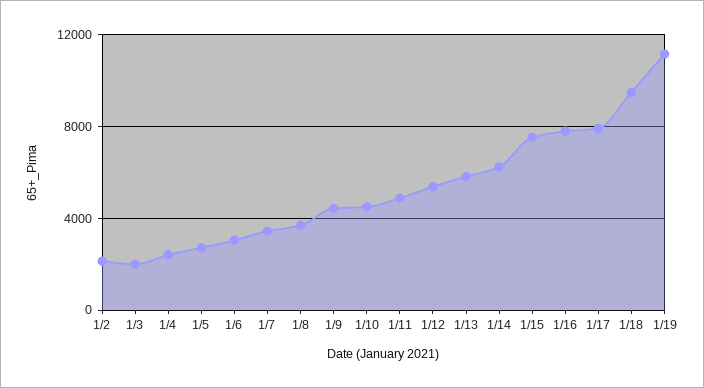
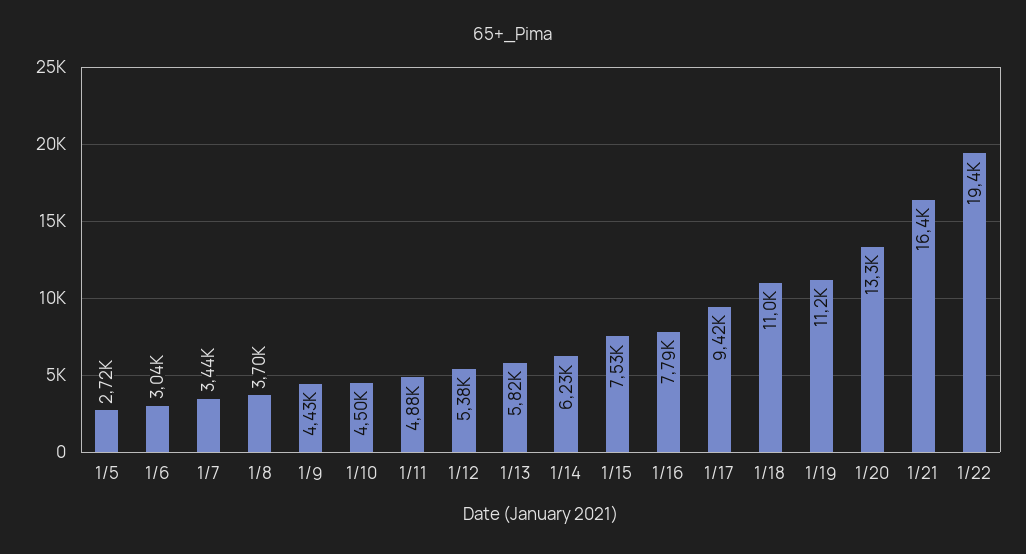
1/2: 2000 -> none
1/3: 2000 -> none
1/4: 2500 -> none
1/17: 8000 -> 9420
1/18: 9500 -> 11000
1/20: none -> 13300
1/21: none -> 16400
1/22: none -> 19400

